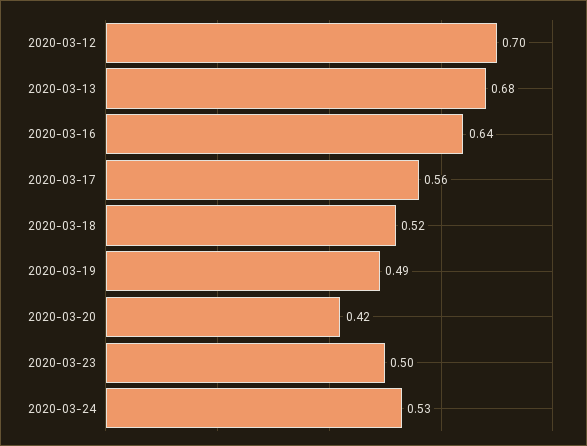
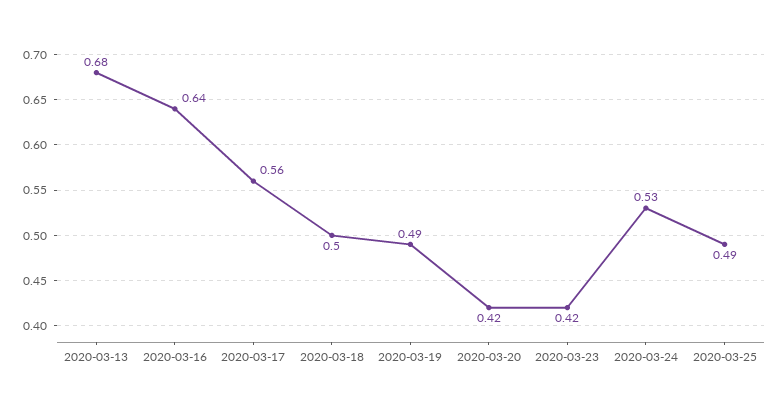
2020-03-12: 0.7 -> none
2020-03-18: 0.52 -> 0.5
2020-03-23: 0.5 -> 0.42
2020-03-25: none -> 0.49

